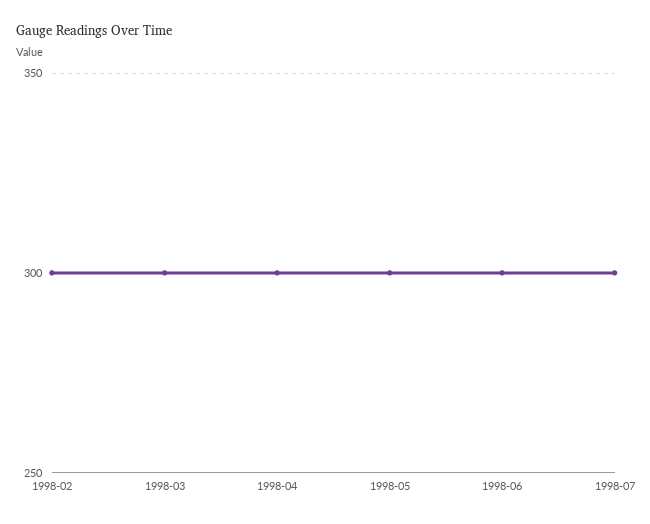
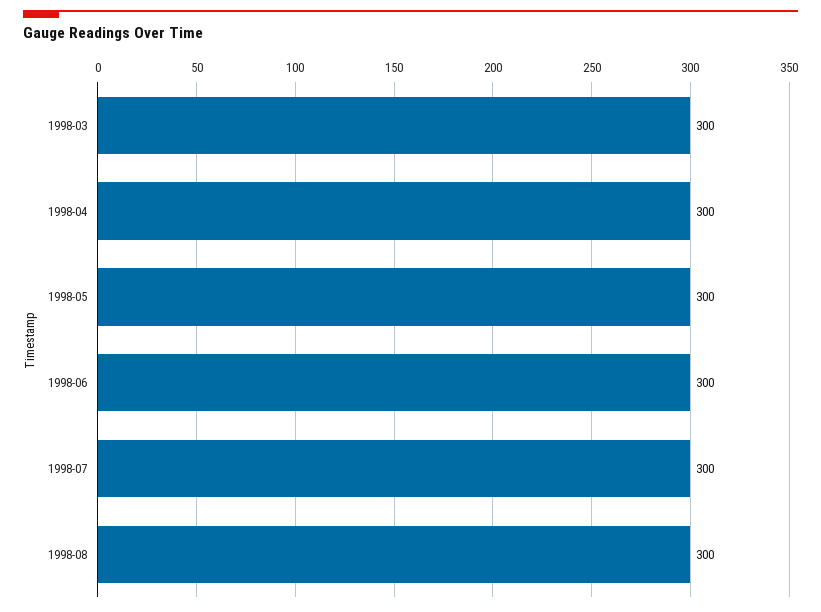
1998-02: 300 -> none
1998-08: none -> 300

